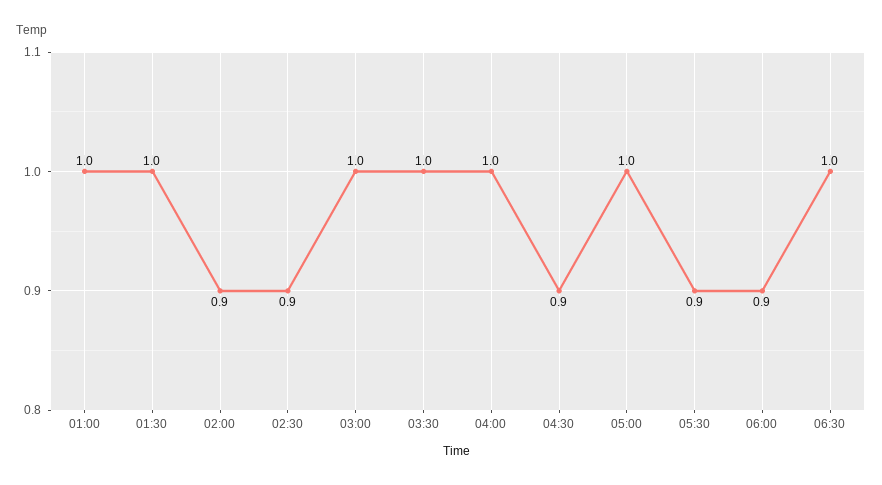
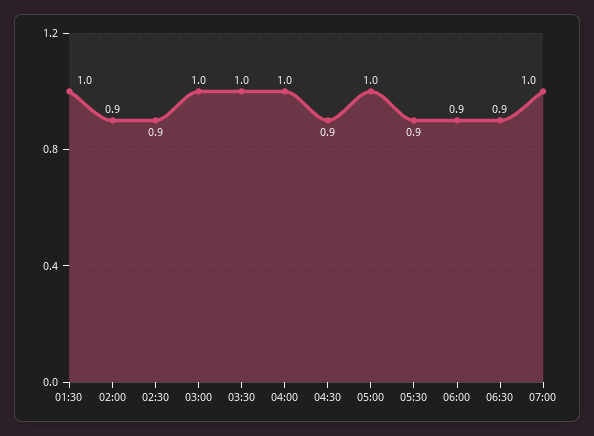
01:00: 1 -> none
06:30: 1 -> 0.9
07:00: none -> 1

